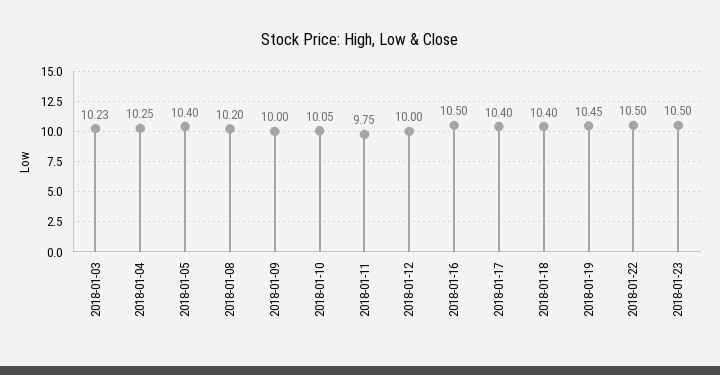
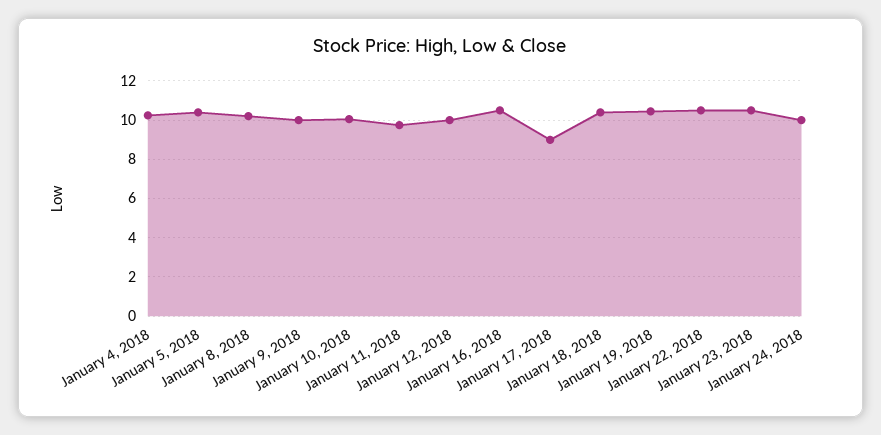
2018-01-03: 10.23 -> none
2018-01-17: 10.4 -> 9
January 24, 2018: none -> 10

